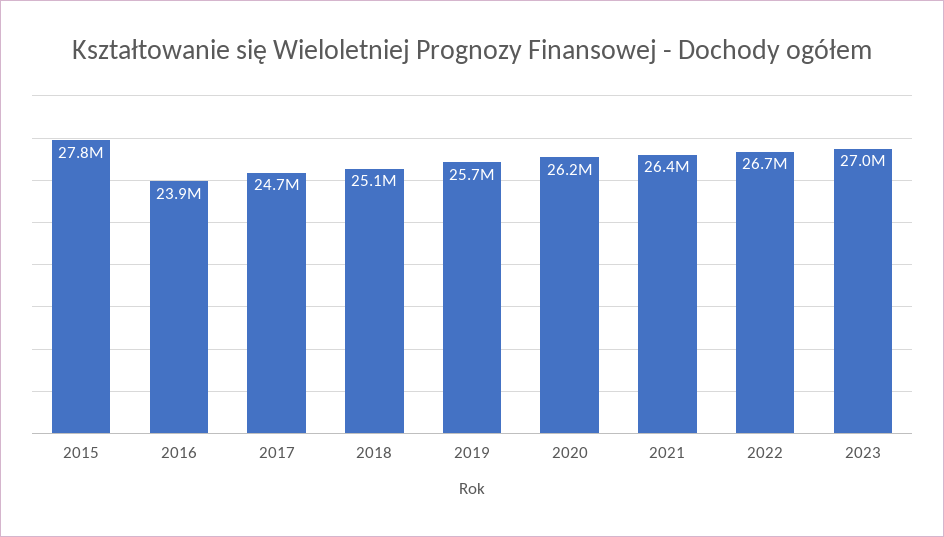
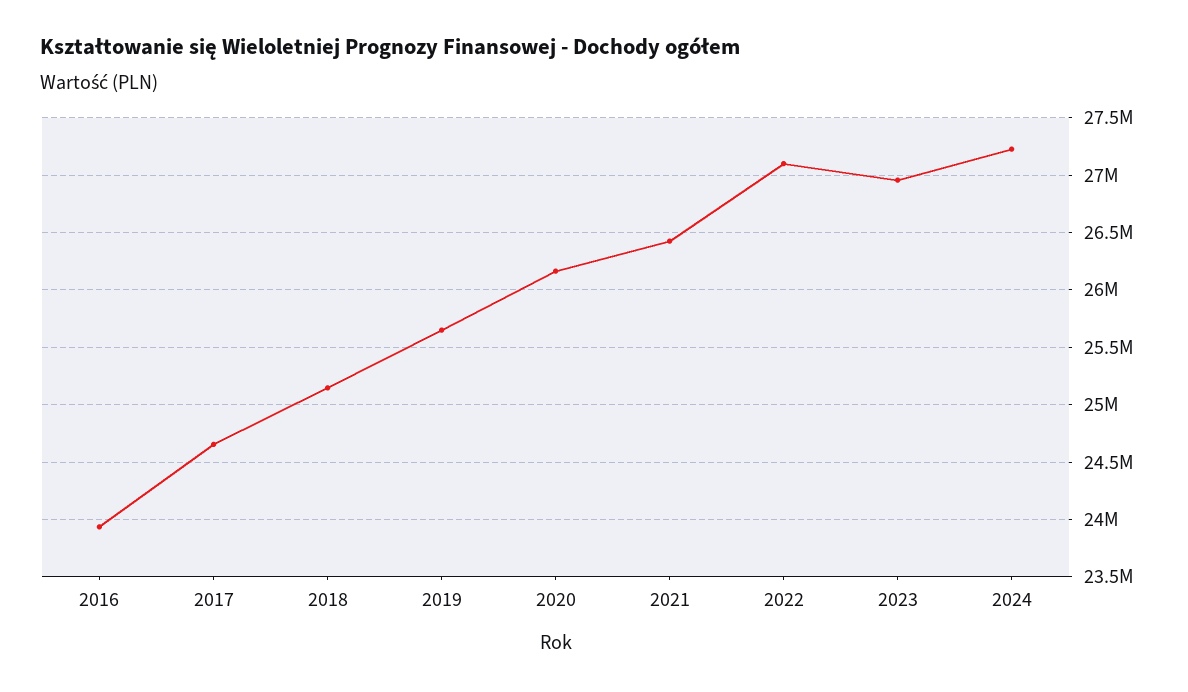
2015: 27800000 -> none
2022: 26700000 -> 27100000
2024: none -> 27200000

